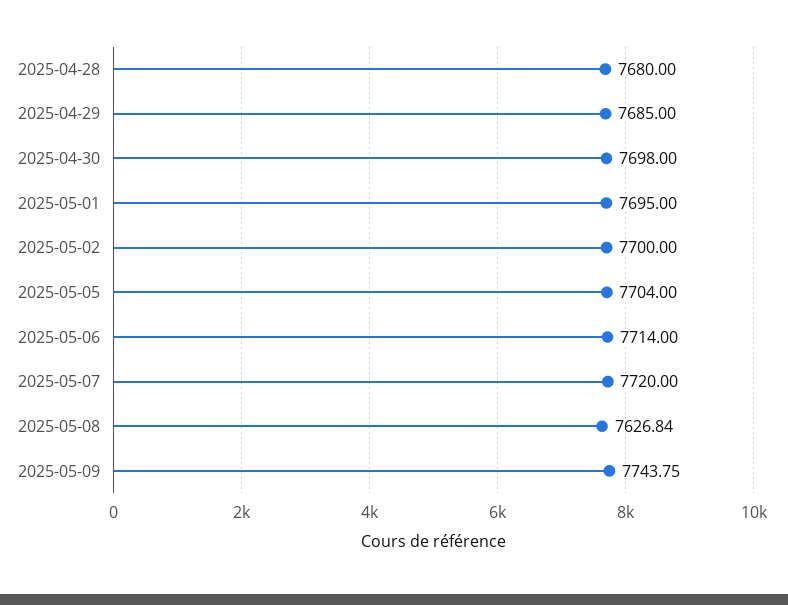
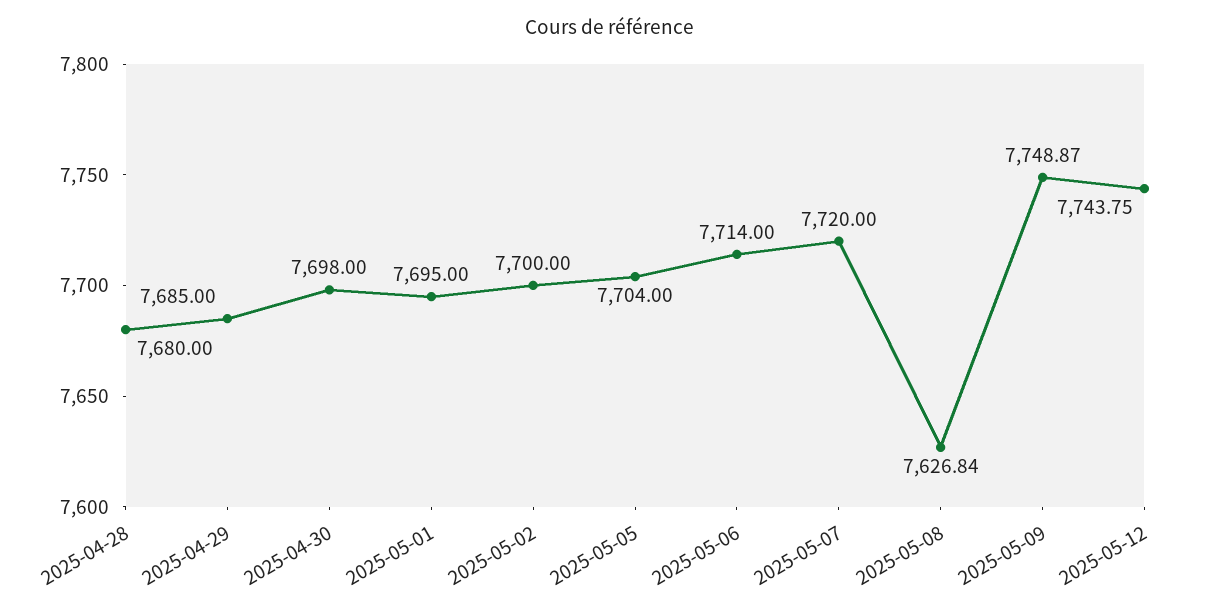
2025-05-09: 7743.75 -> 7748.87
2025-05-12: none -> 7743.75

